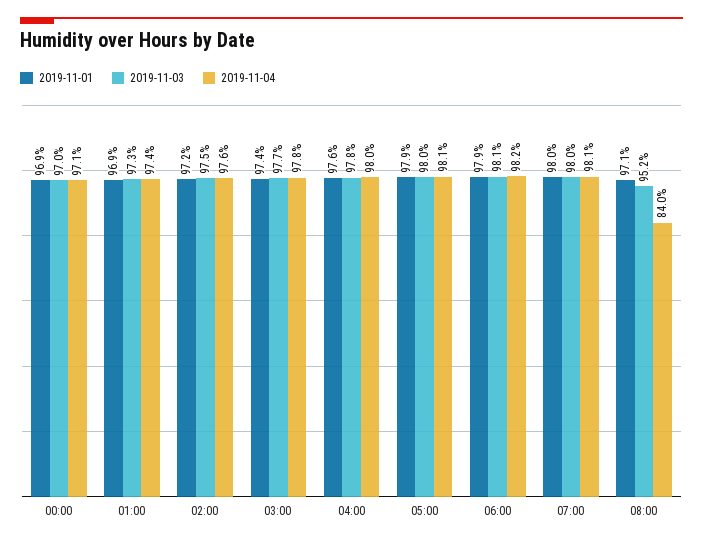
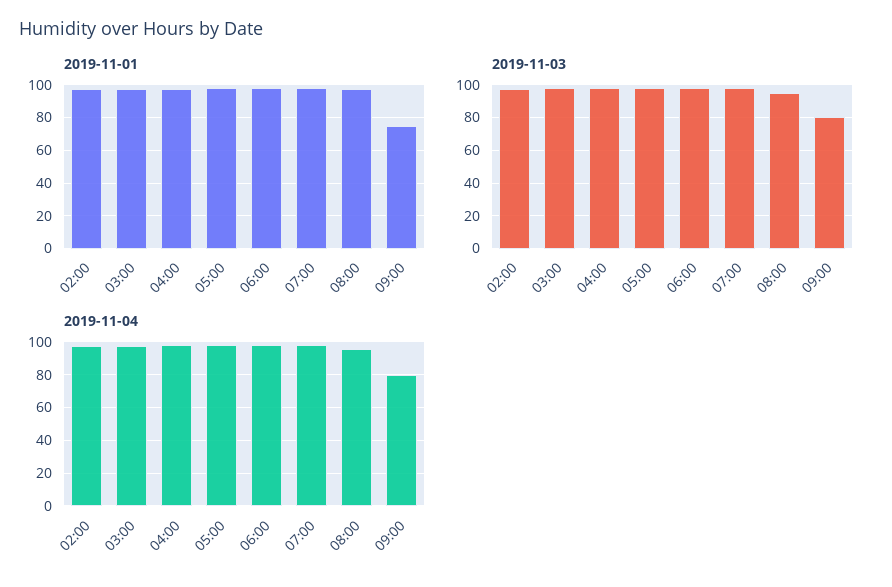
2019-11-01, 00:00: 96.9 -> none
2019-11-03, 00:00: 97 -> none
2019-11-04, 00:00: 97.1 -> none
2019-11-01, 01:00: 96.9 -> none
2019-11-03, 01:00: 97.3 -> none
2019-11-04, 01:00: 97.4 -> none
2019-11-04, 08:00: 84 -> 95
2019-11-01, 09:00: none -> 75
2019-11-03, 09:00: none -> 80
2019-11-04, 09:00: none -> 80

